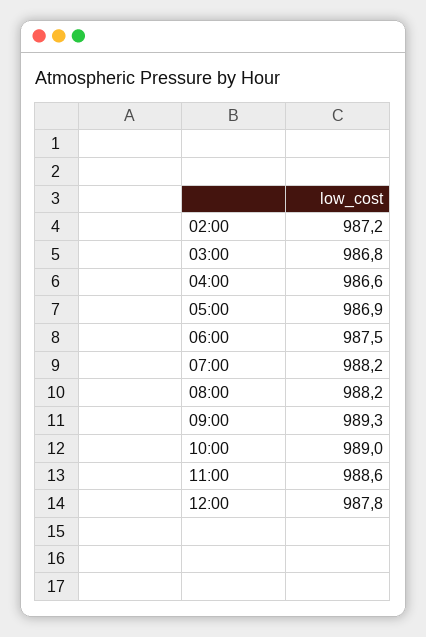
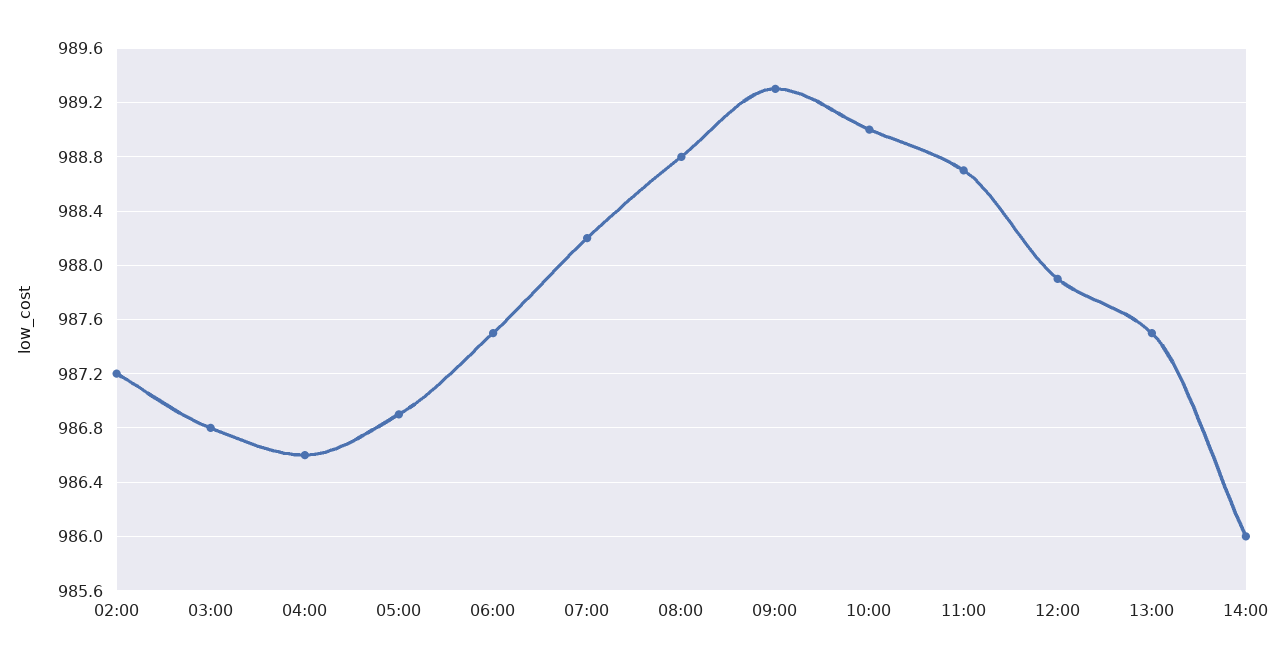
08:00: 988.2 -> 988.8
11:00: 988.6 -> 988.7
12:00: 987.8 -> 987.9
13:00: none -> 987.5
14:00: none -> 986

